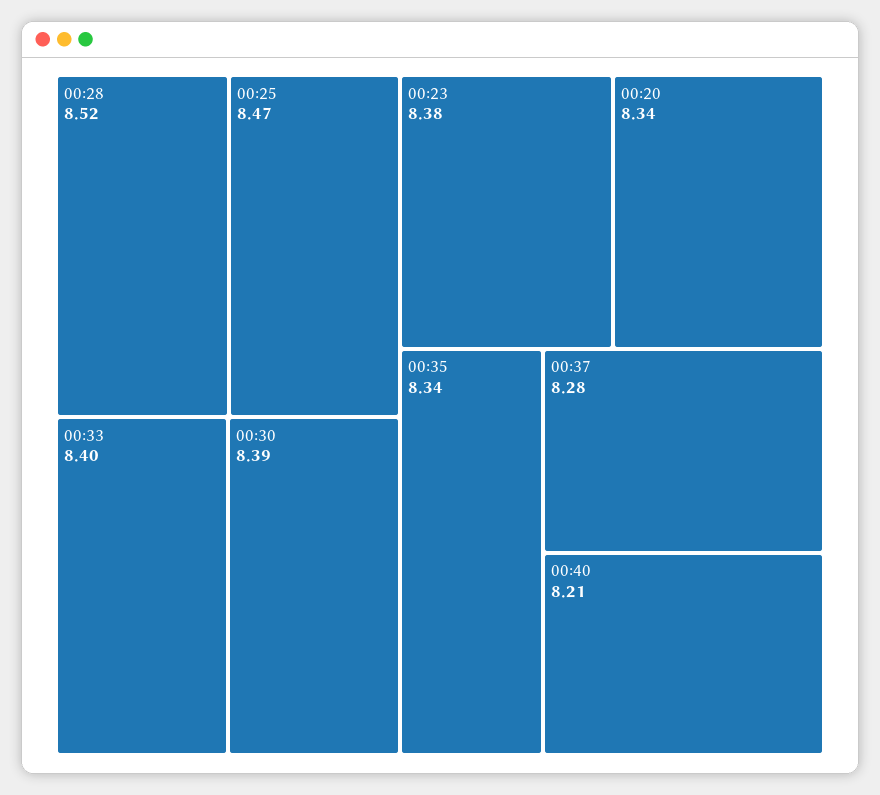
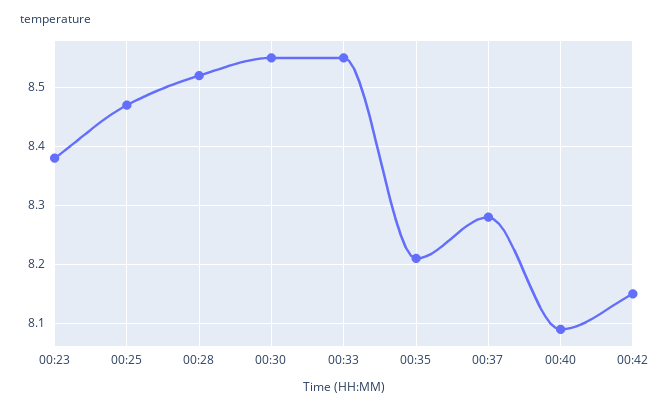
00:33: 8.4 -> 8.55
00:30: 8.39 -> 8.55
00:20: 8.34 -> none
00:35: 8.34 -> 8.2
00:40: 8.21 -> 8.1
00:42: none -> 8.15

